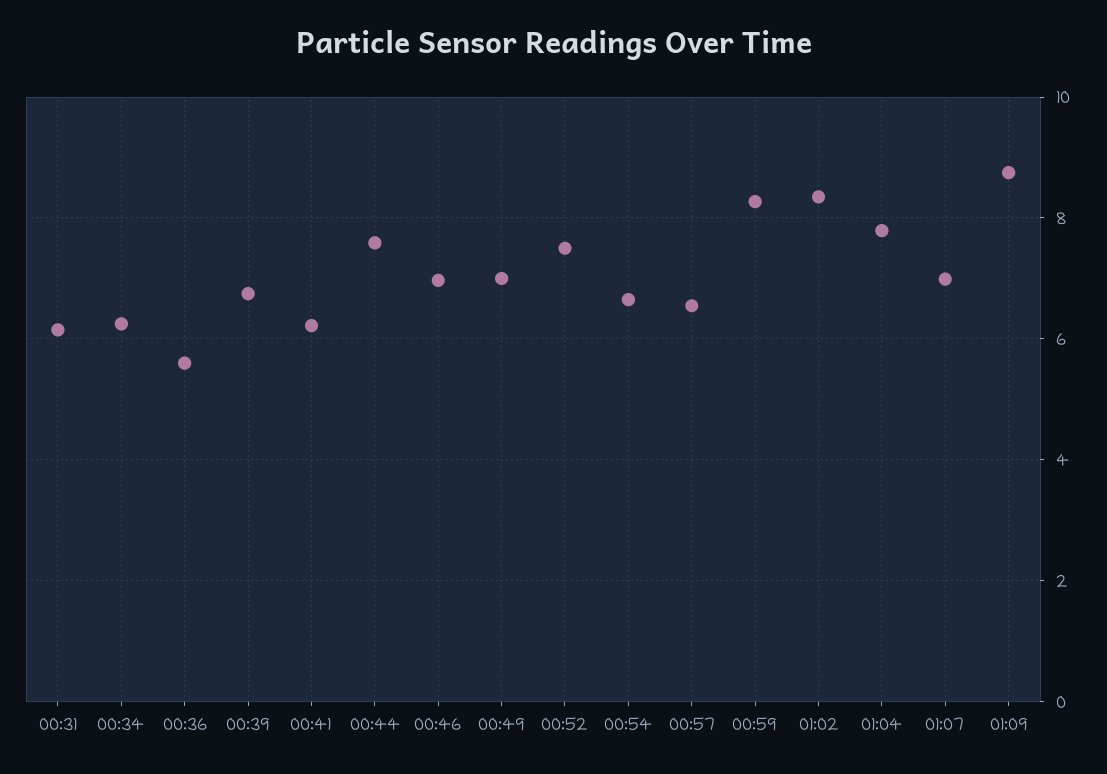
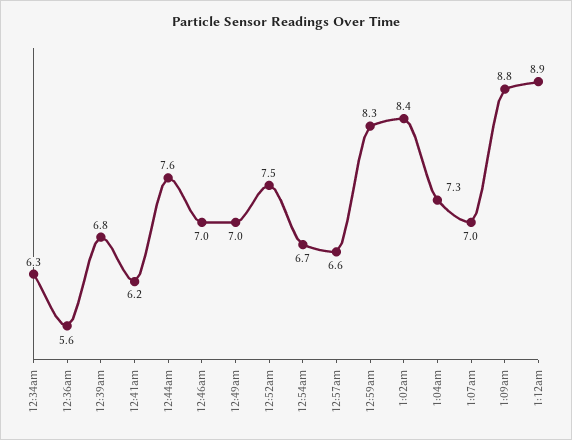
00:31: 6.2 -> none
01:04: 7.8 -> 7.3
1:12am: none -> 8.9

